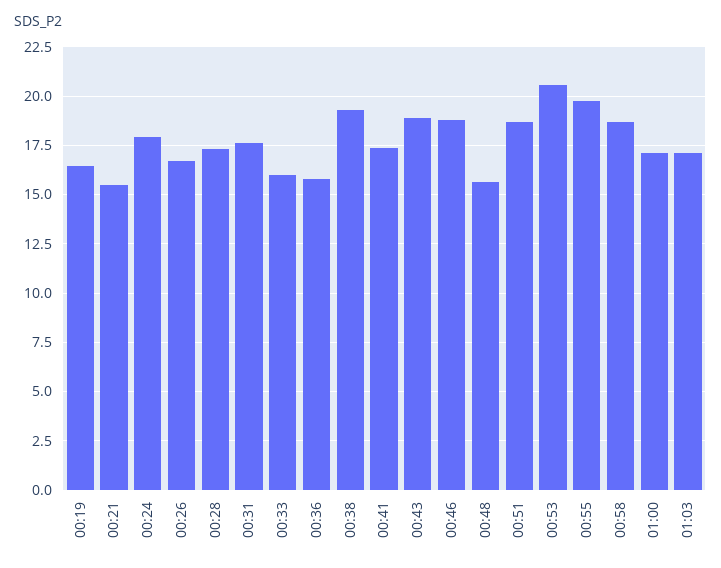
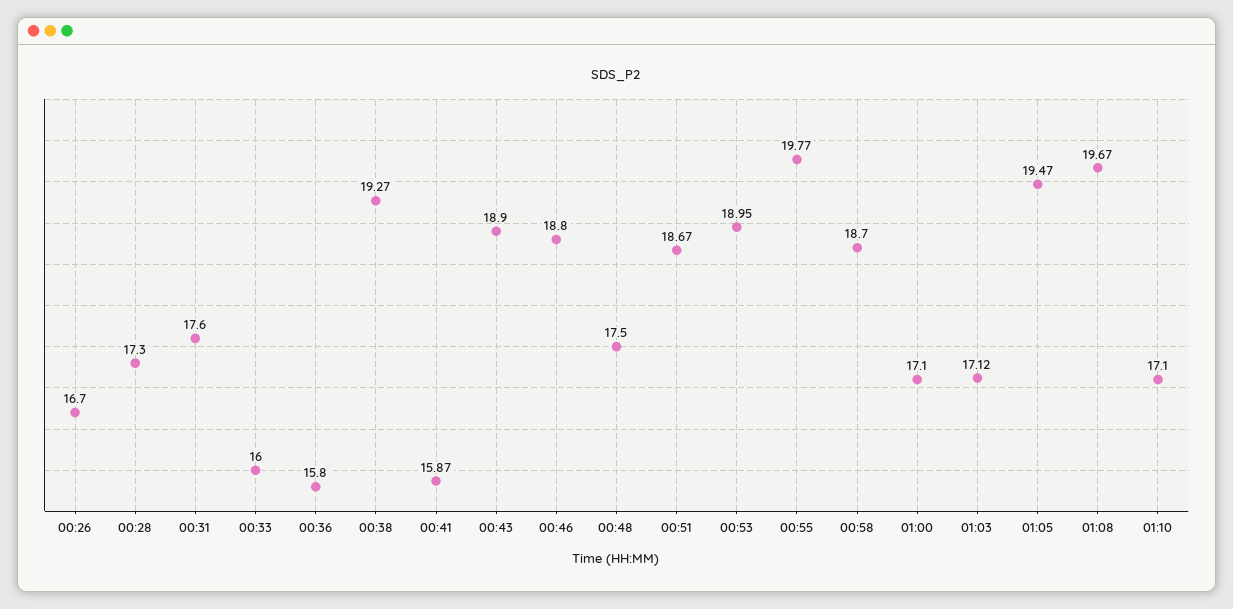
00:19: 16.5 -> none
00:21: 15.5 -> none
00:24: 18 -> none
00:41: 17.5 -> 15.87
00:48: 15.5 -> 17.5
00:53: 20.5 -> 18.95
01:05: none -> 19.47
01:08: none -> 19.67
01:10: none -> 17.1

